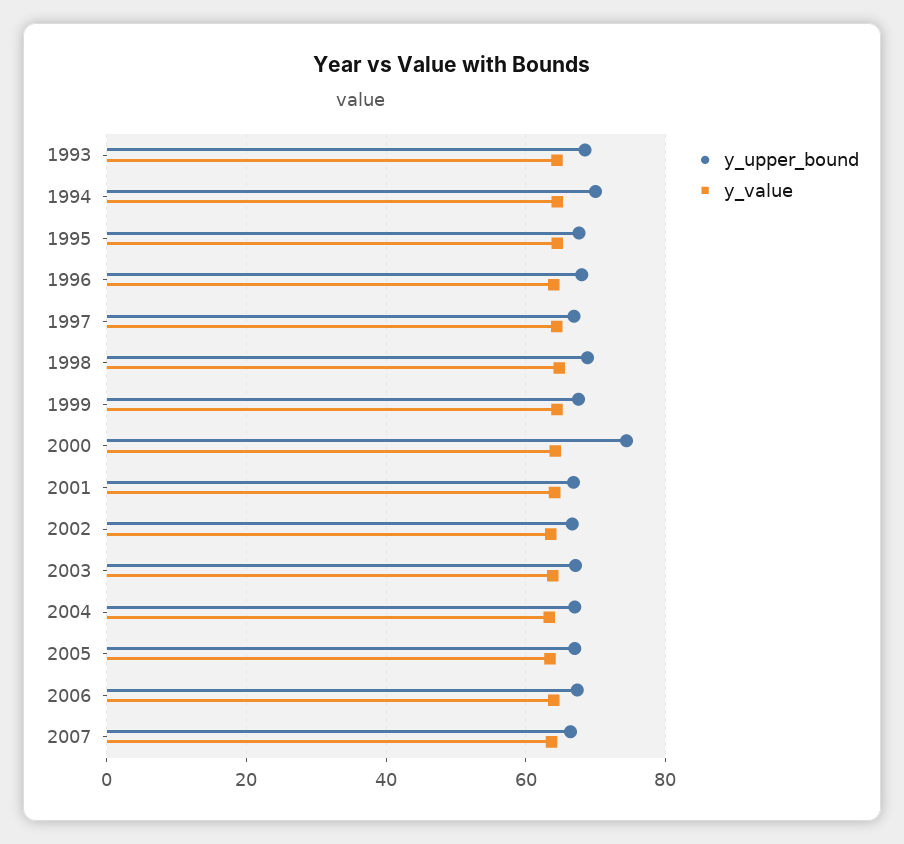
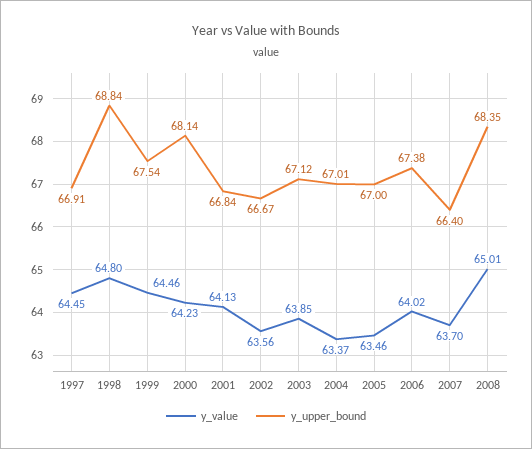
y_upper_bound, 1993: 68 -> none
y_value, 1993: 64 -> none
y_upper_bound, 1994: 70 -> none
y_value, 1994: 64 -> none
y_upper_bound, 1995: 68 -> none
y_value, 1995: 64 -> none
y_upper_bound, 1996: 68 -> none
y_value, 1996: 64 -> none
y_upper_bound, 2000: 74 -> 68.14
y_value, 2008: none -> 65.01
y_upper_bound, 2008: none -> 68.35

